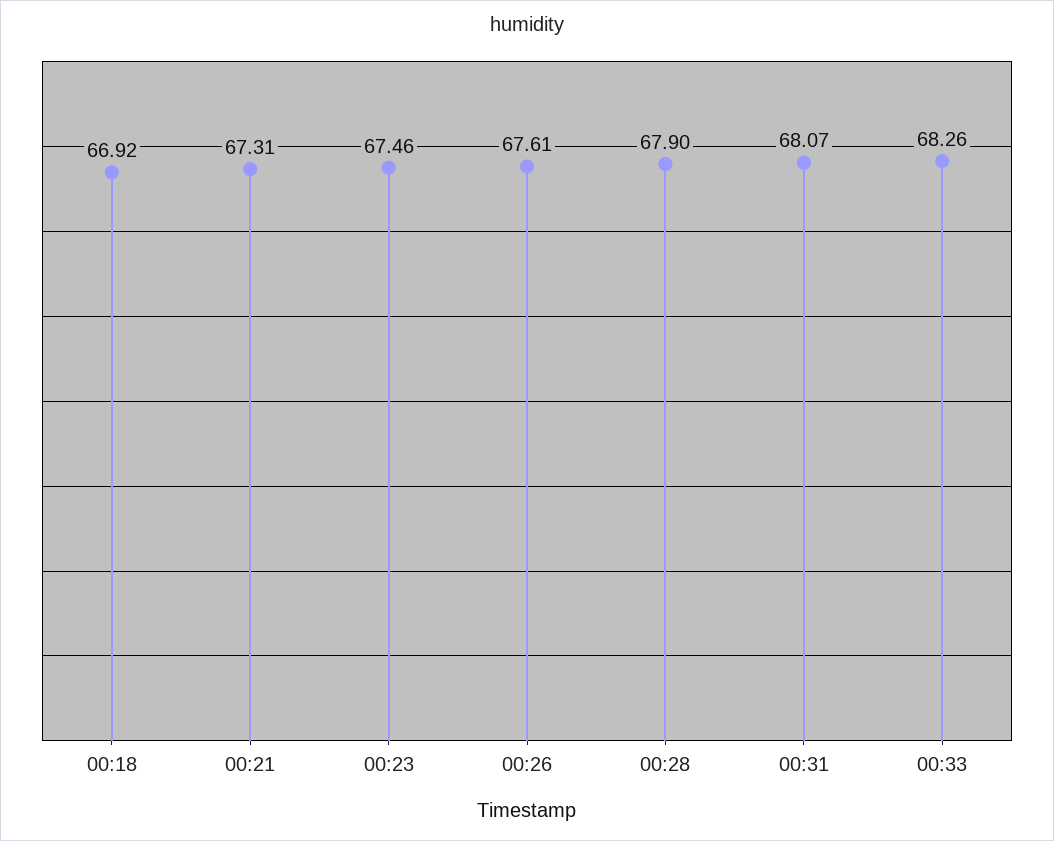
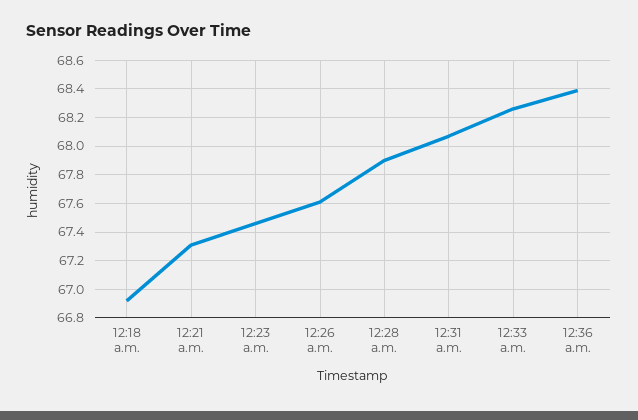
12:36 a.m.: none -> 68.4

